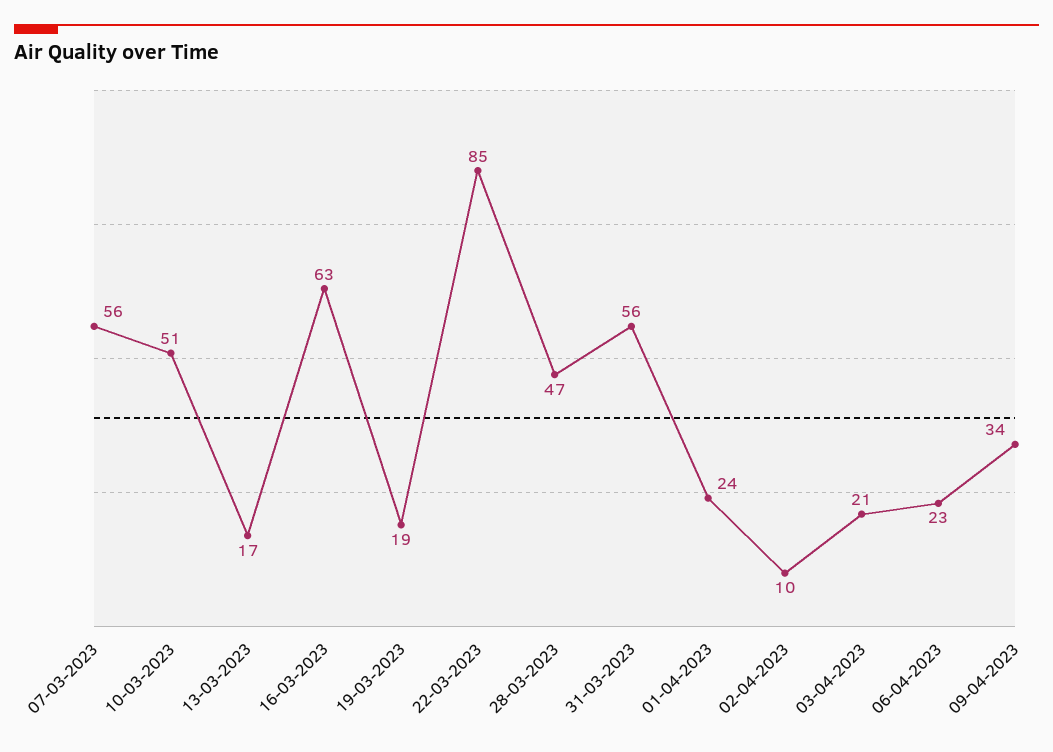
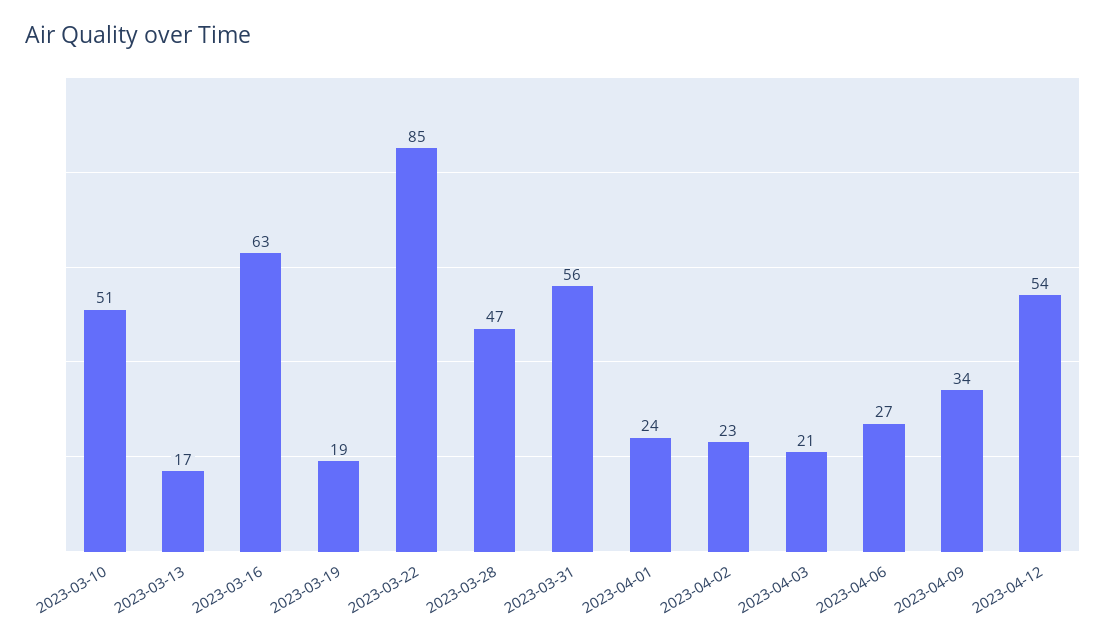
07-03-2023: 56 -> none
02-04-2023: 10 -> 23
06-04-2023: 23 -> 27
2023-04-12: none -> 54

